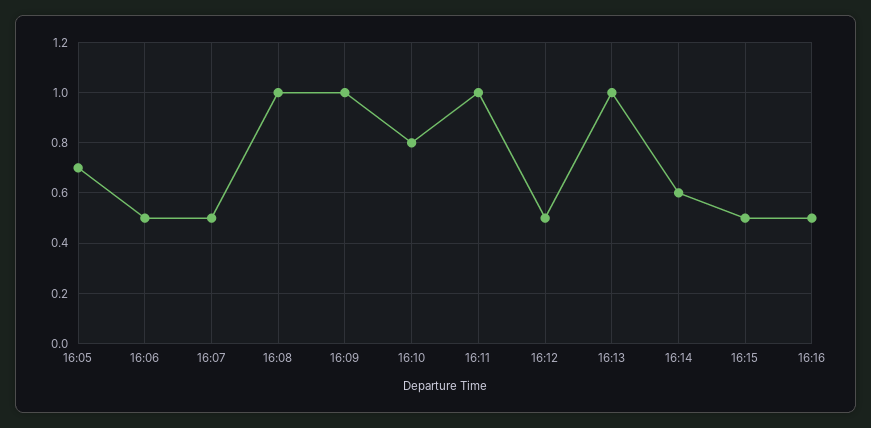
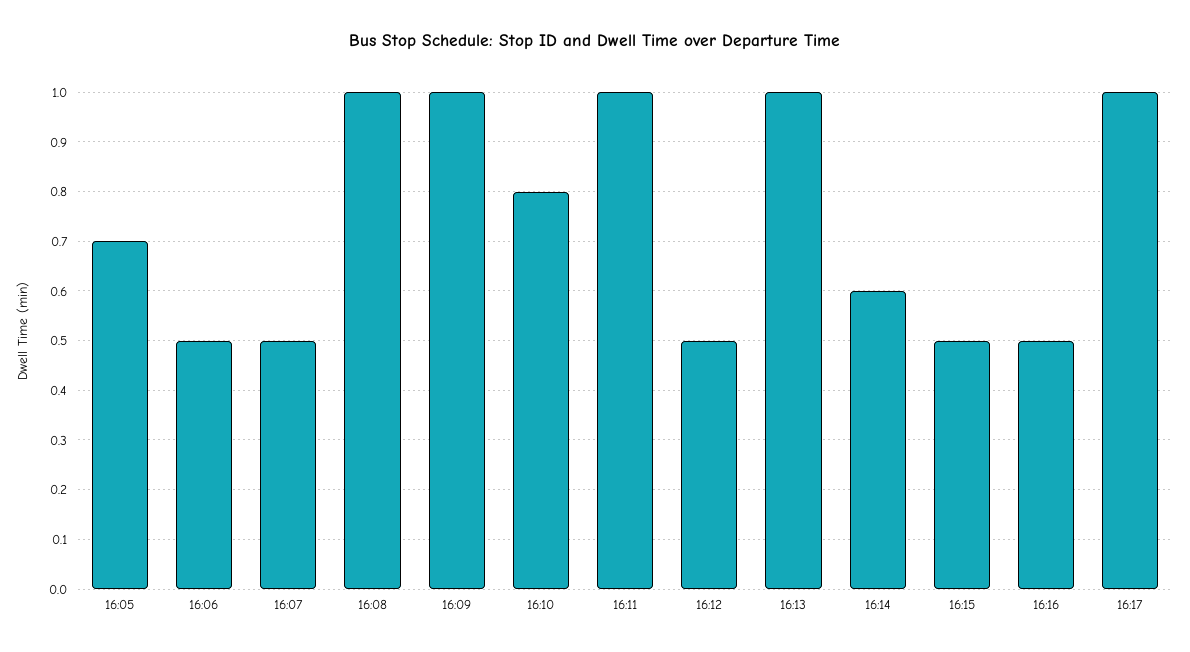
16:17: none -> 1

